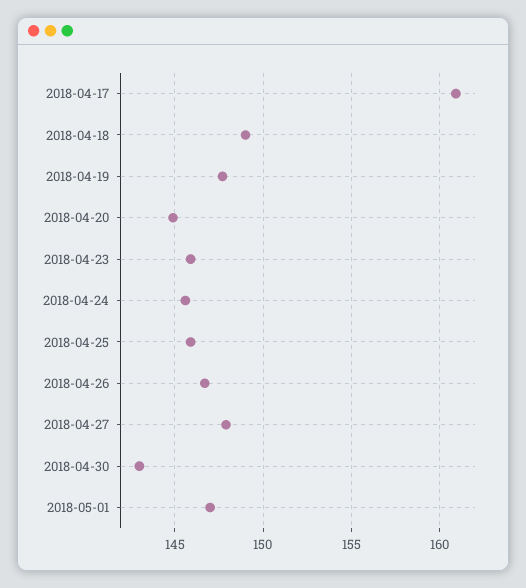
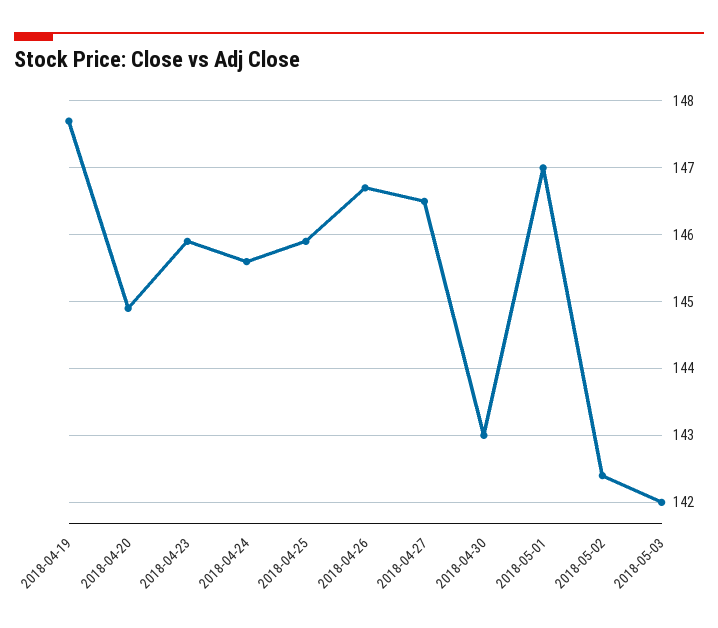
2018-04-17: 161 -> none
2018-04-18: 149 -> none
2018-04-27: 148 -> 146.5
2018-05-02: none -> 142.4
2018-05-03: none -> 142

